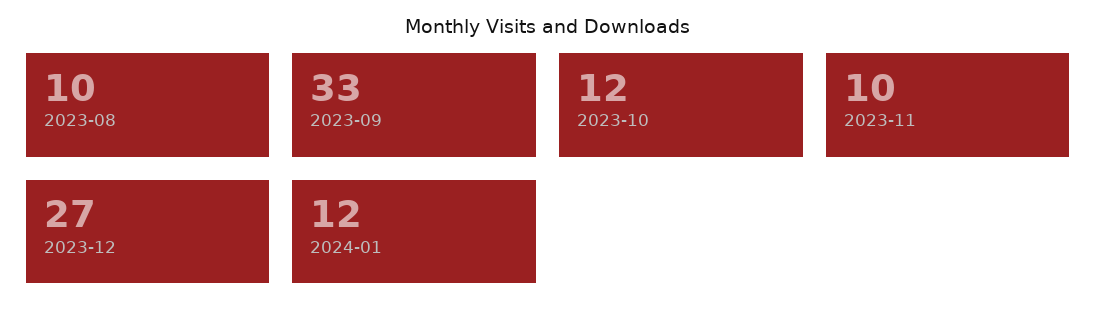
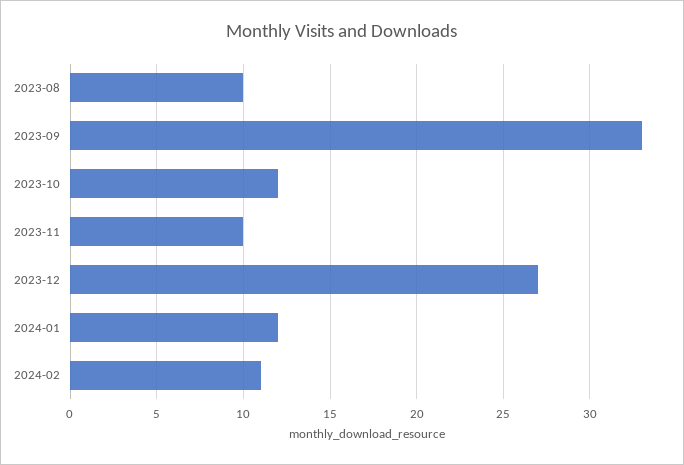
2024-02: none -> 11

